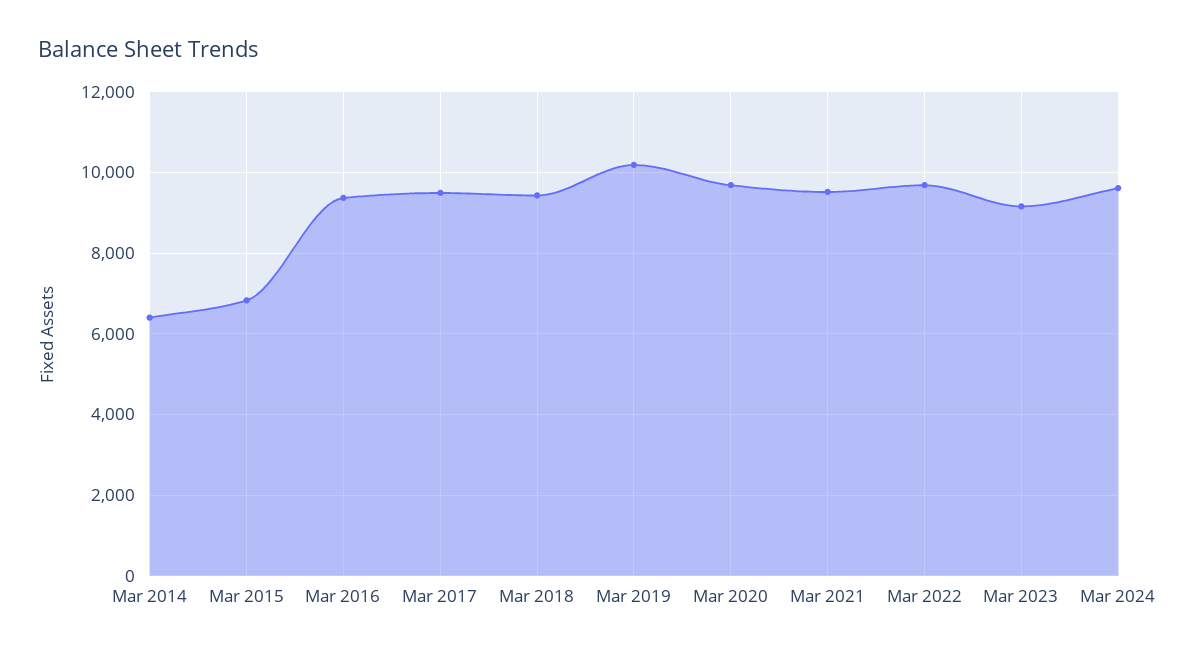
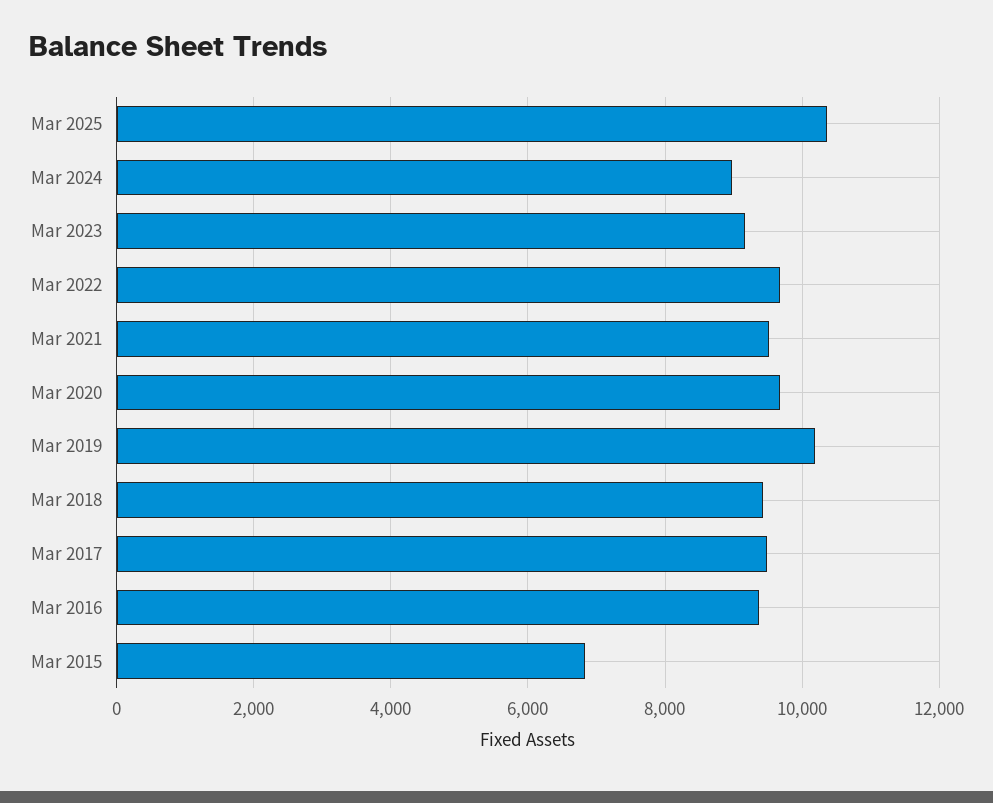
Mar 2014: 6400 -> none
Mar 2024: 9600 -> 9000
Mar 2025: none -> 10400

